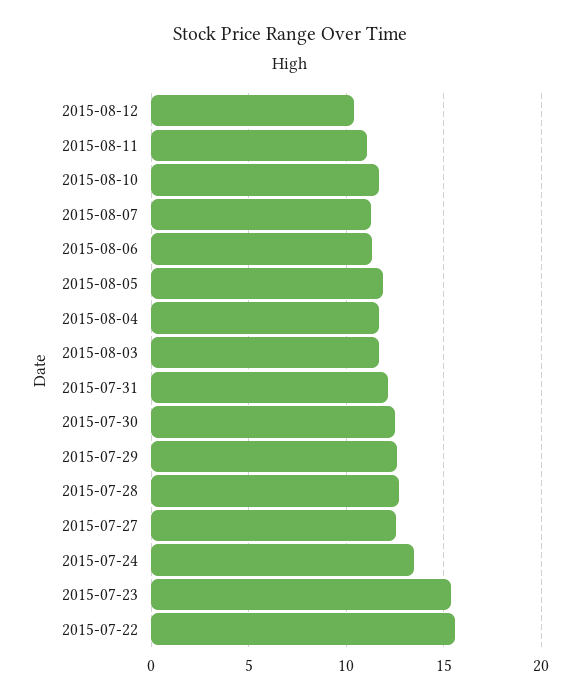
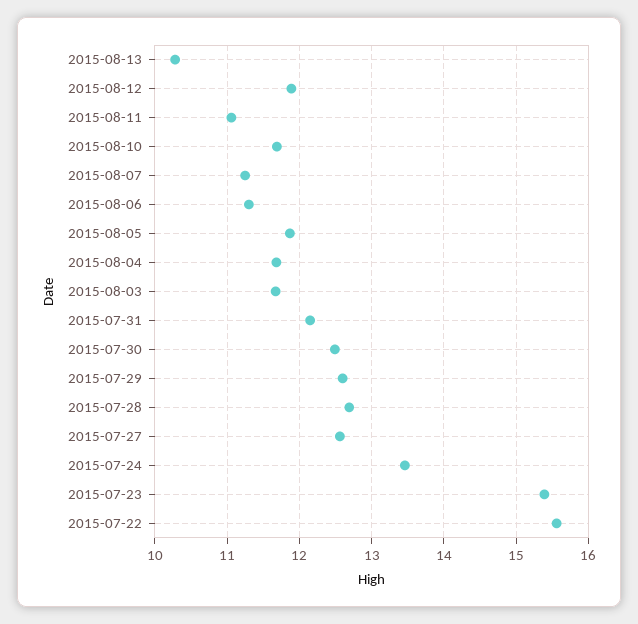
2015-08-12: 10.5 -> 11.9
2015-08-13: none -> 10.3

